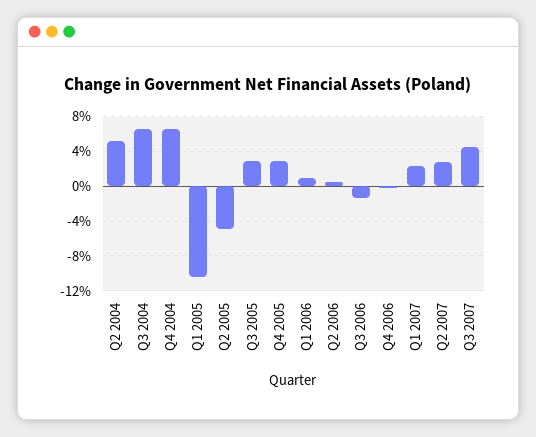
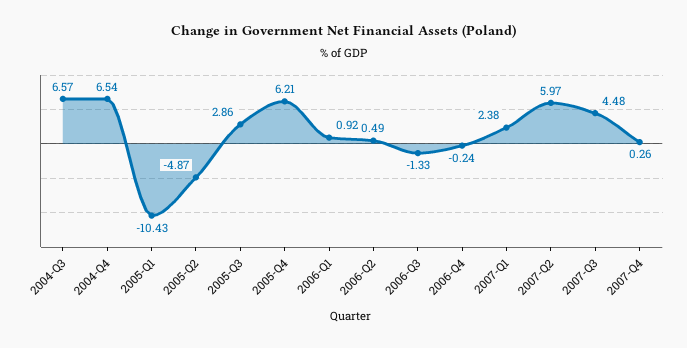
Q2 2004: 5 -> none
Q4 2005: 3 -> 6.21
Q2 2007: 3 -> 5.97
2007-Q4: none -> 0.26

